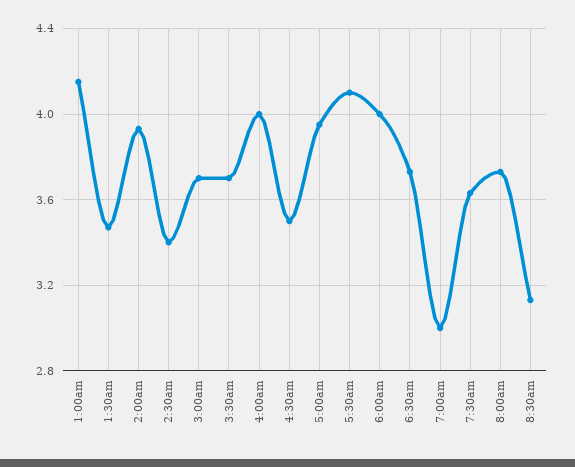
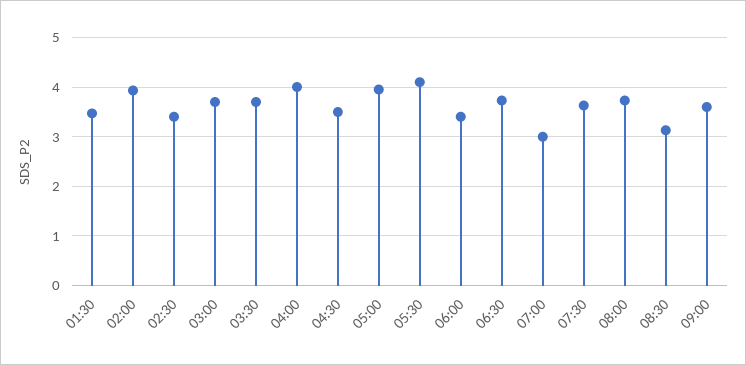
1:00am: 4.15 -> none
6:00am: 4 -> 3.4
09:00: none -> 3.6

